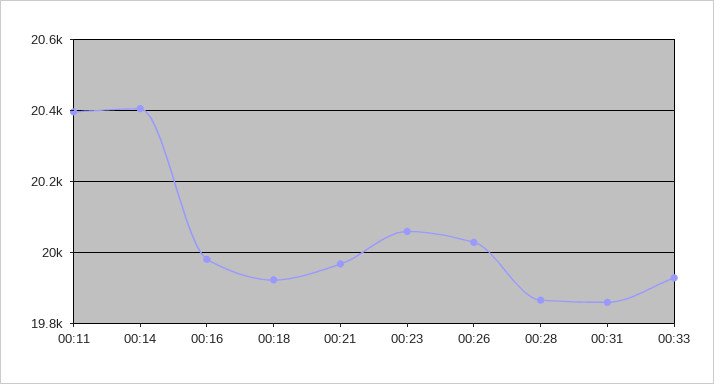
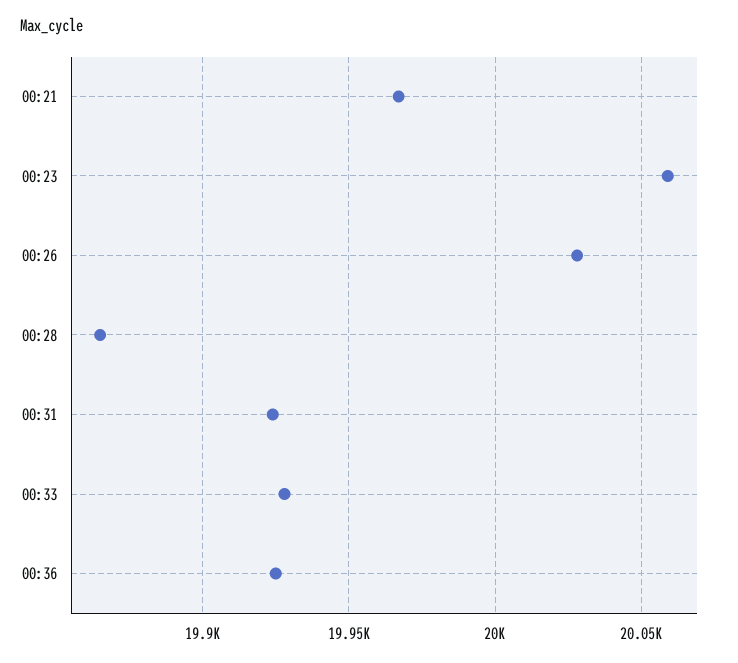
00:11: 20400 -> none
00:14: 20400 -> none
00:16: 19980 -> none
00:18: 19920 -> none
00:31: 19860 -> 19925
00:36: none -> 19925

